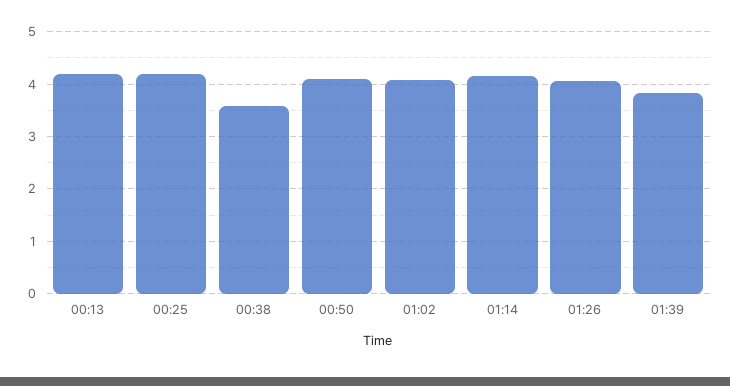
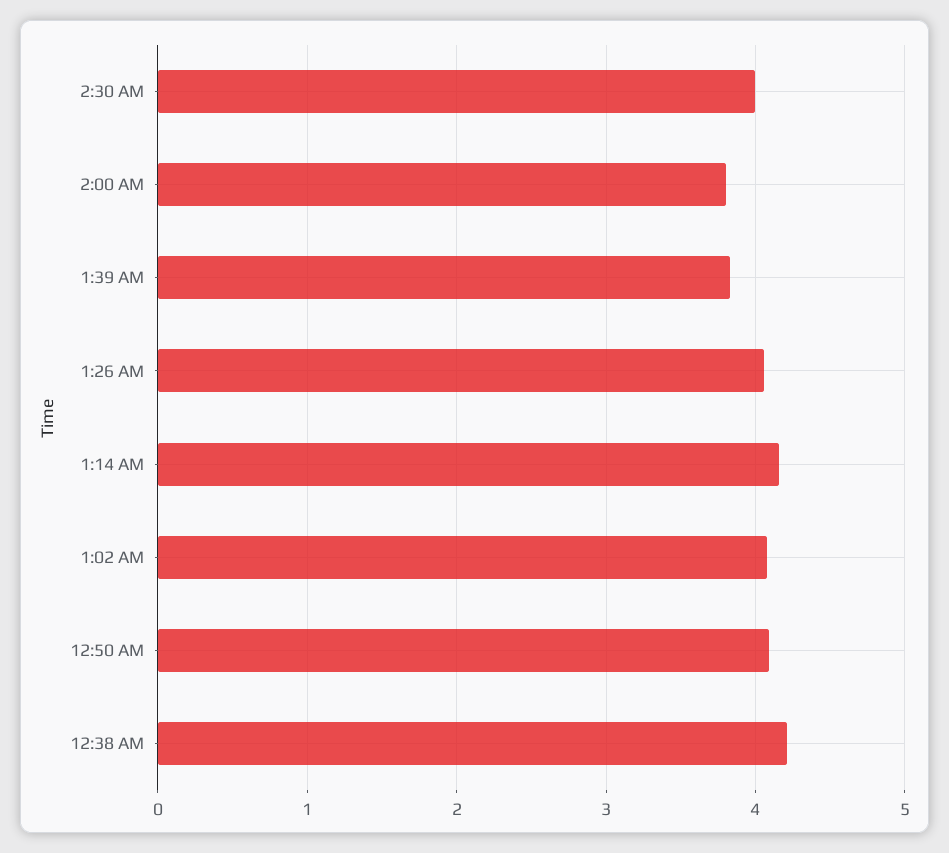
00:13: 4.2 -> none
00:25: 4.2 -> none
00:38: 3.6 -> 4.2
2:30 AM: none -> 4
2:00 AM: none -> 3.8

